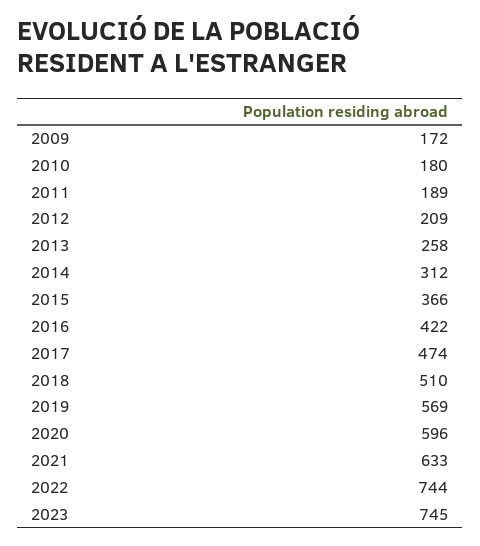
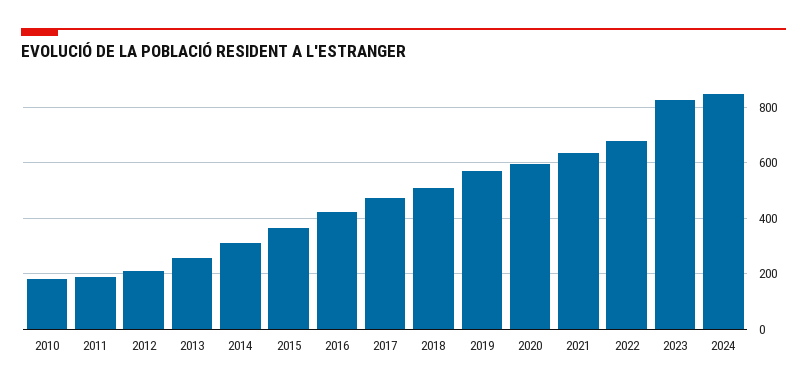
2009: 172 -> none
2022: 744 -> 675
2023: 745 -> 825
2024: none -> 850

